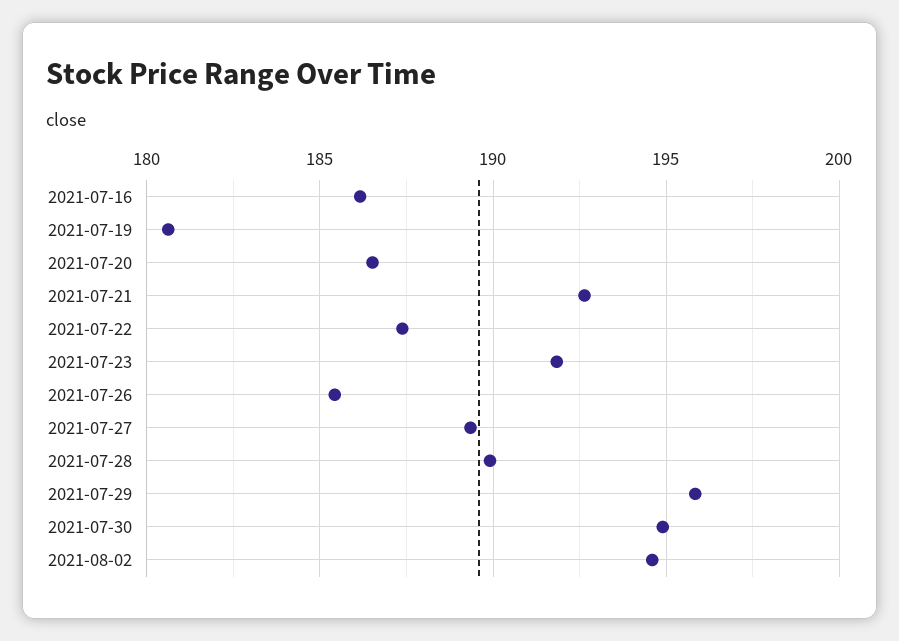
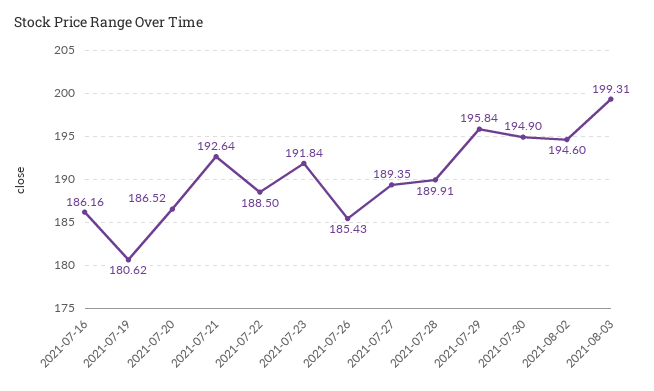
2021-07-22: 187.5 -> 188.5
2021-08-03: none -> 199.31

